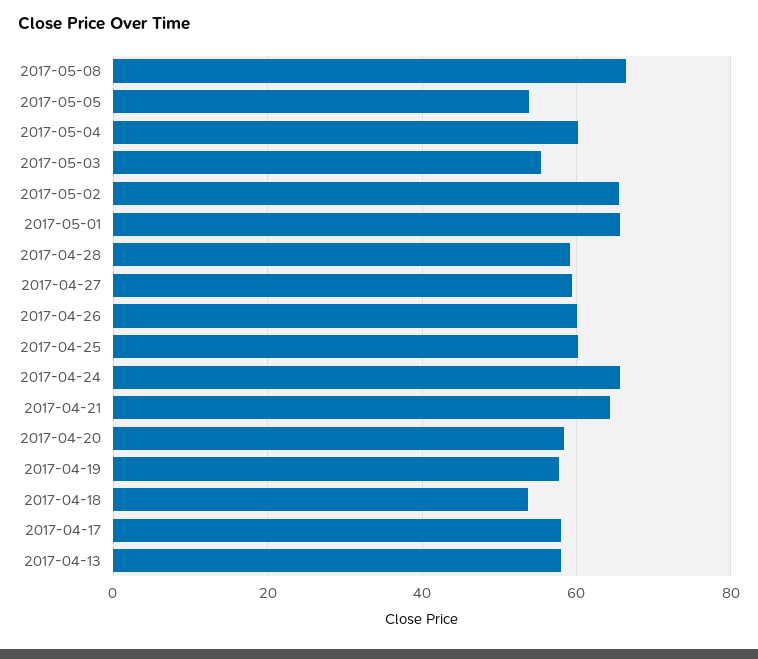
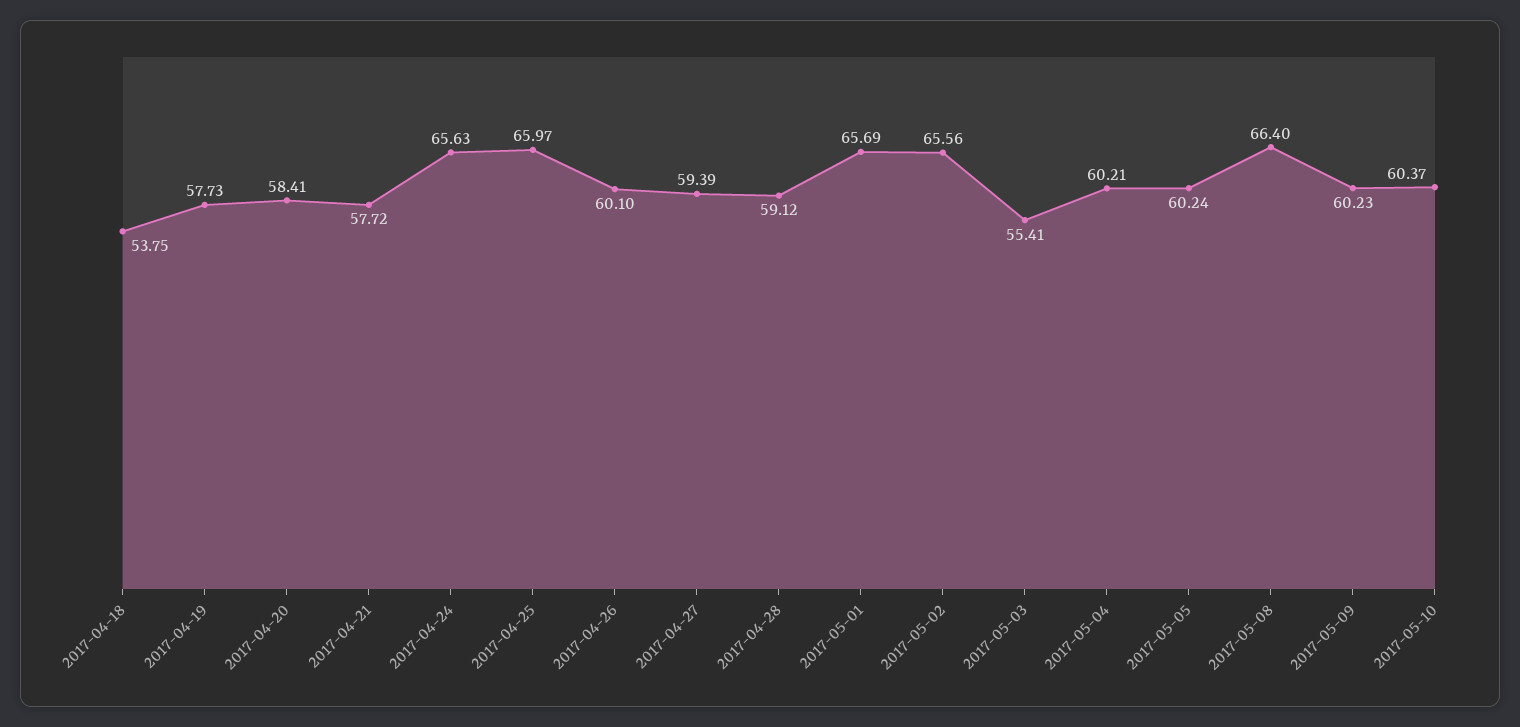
2017-05-05: 54 -> 60.24
2017-04-25: 60 -> 65.97
2017-04-21: 64 -> 57.72
2017-04-17: 58 -> none
2017-04-13: 58 -> none
2017-05-09: none -> 60.23
2017-05-10: none -> 60.37

